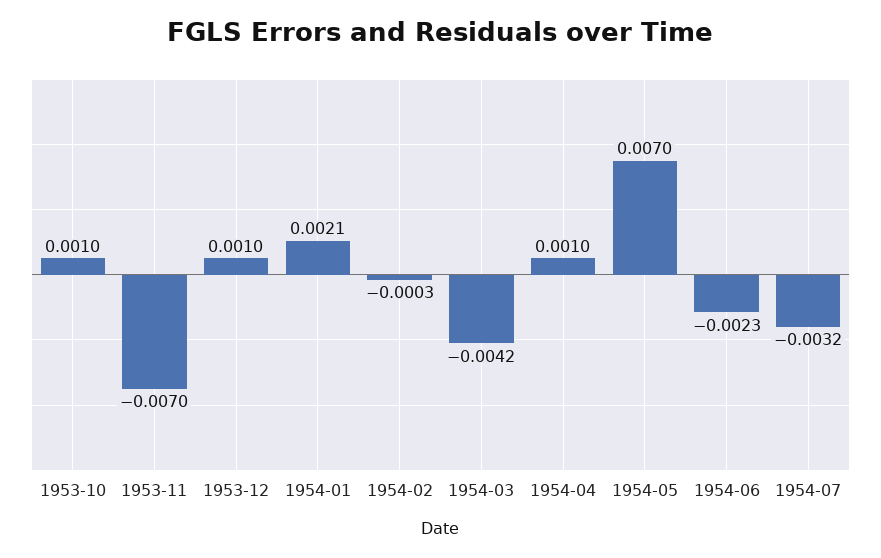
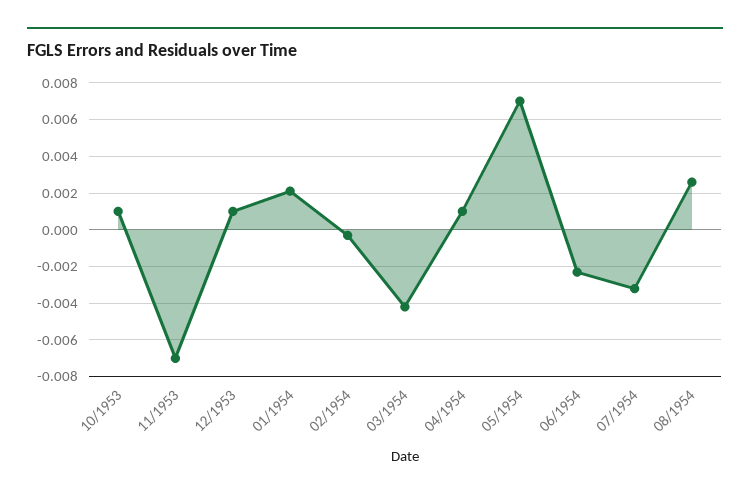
08/1954: none -> 0.0025

